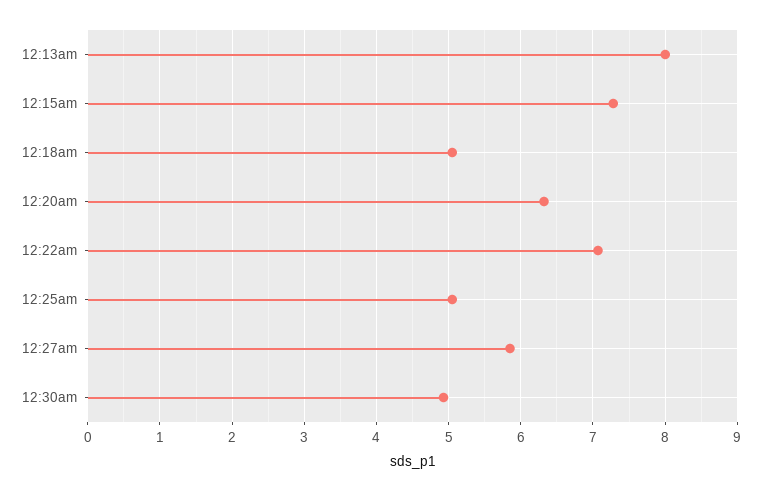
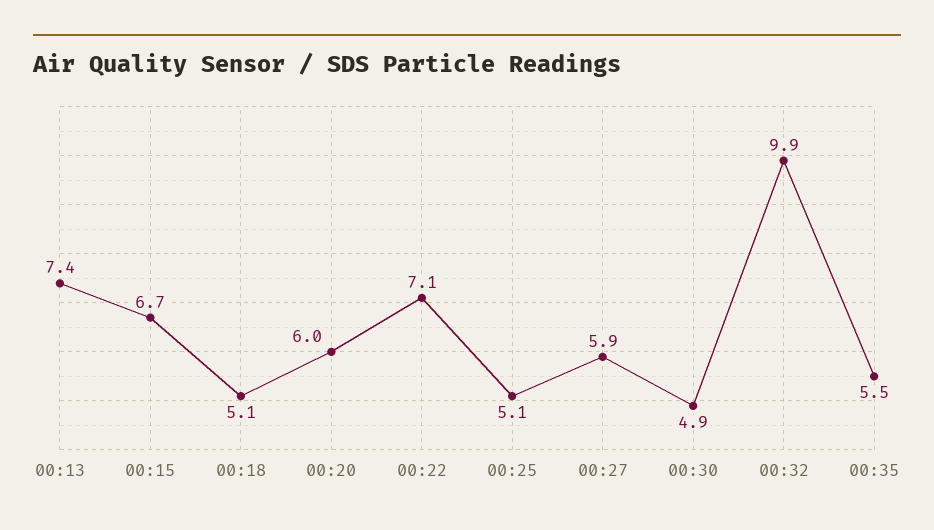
12:13am: 8 -> 7.4
12:15am: 7.3 -> 6.7
12:20am: 6.3 -> 6
00:32: none -> 9.9
00:35: none -> 5.5

